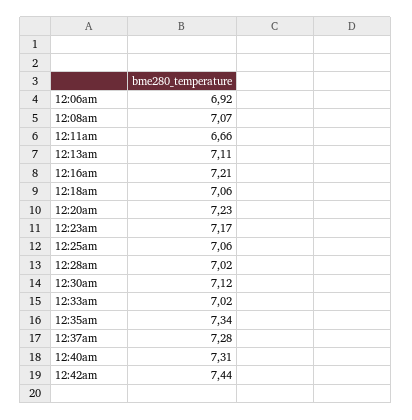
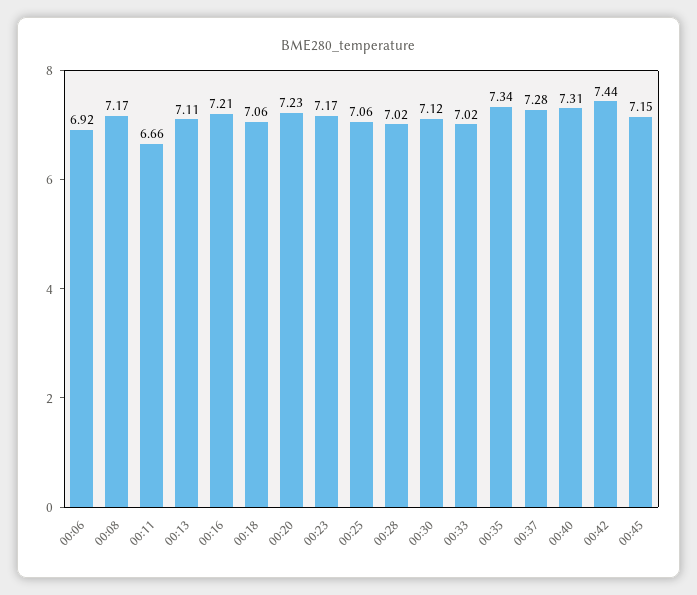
12:08am: 7.07 -> 7.17
00:45: none -> 7.15

